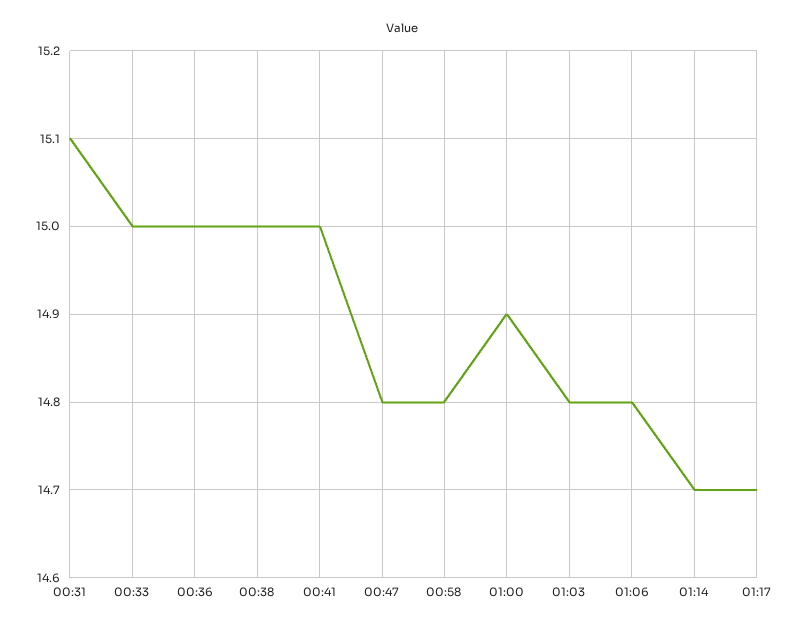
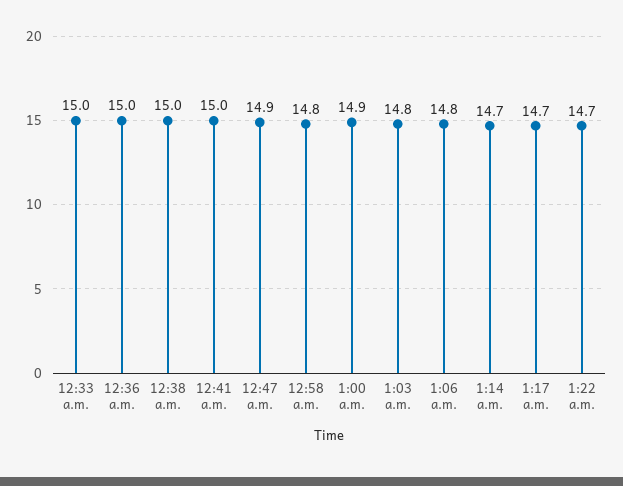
00:31: 15.1 -> none
00:47: 14.8 -> 14.9
1:22 a.m.: none -> 14.7

